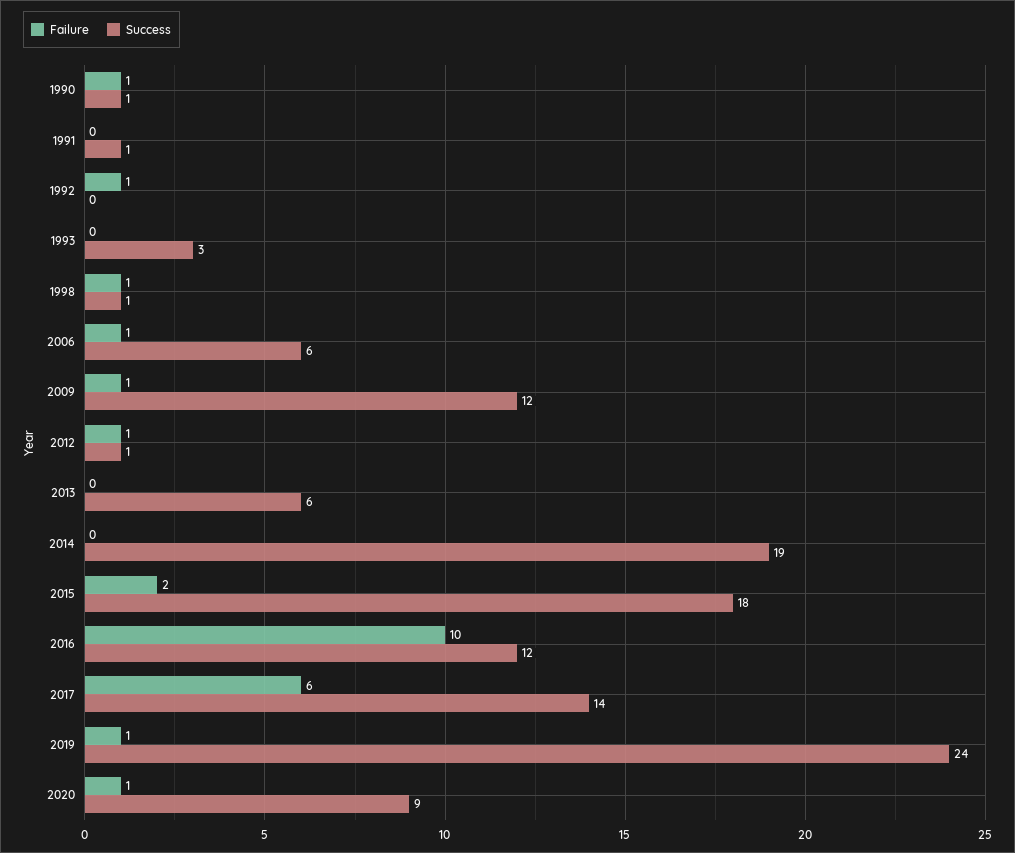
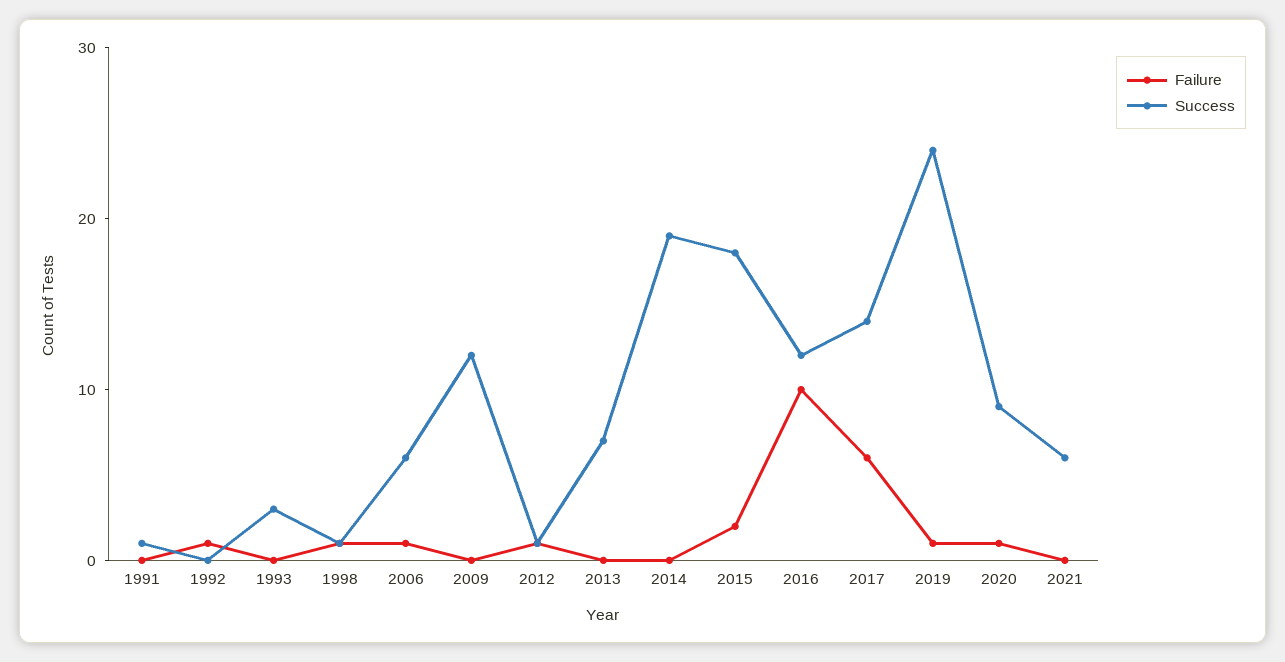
Failure, 1990: 1 -> none
Success, 1990: 1 -> none
Failure, 2009: 1 -> 0
Success, 2013: 6 -> 7
Failure, 2021: none -> 0
Success, 2021: none -> 6

